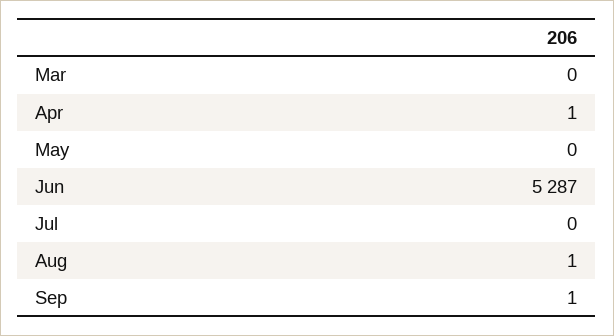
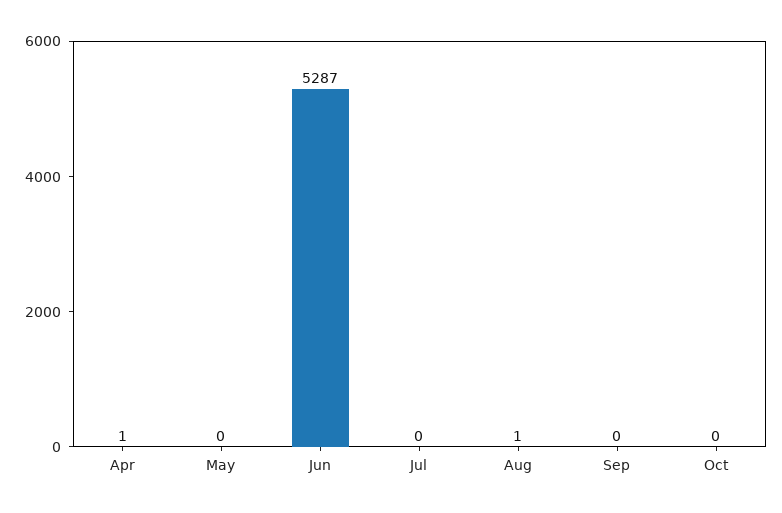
Mar: 0 -> none
Sep: 1 -> 0
Oct: none -> 0

